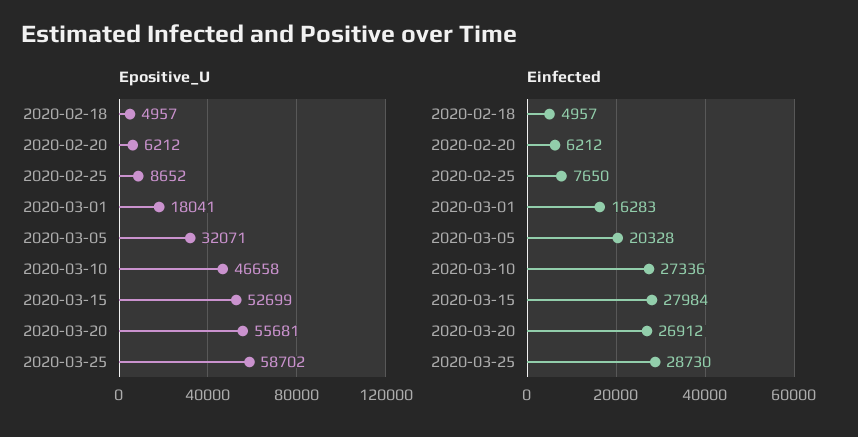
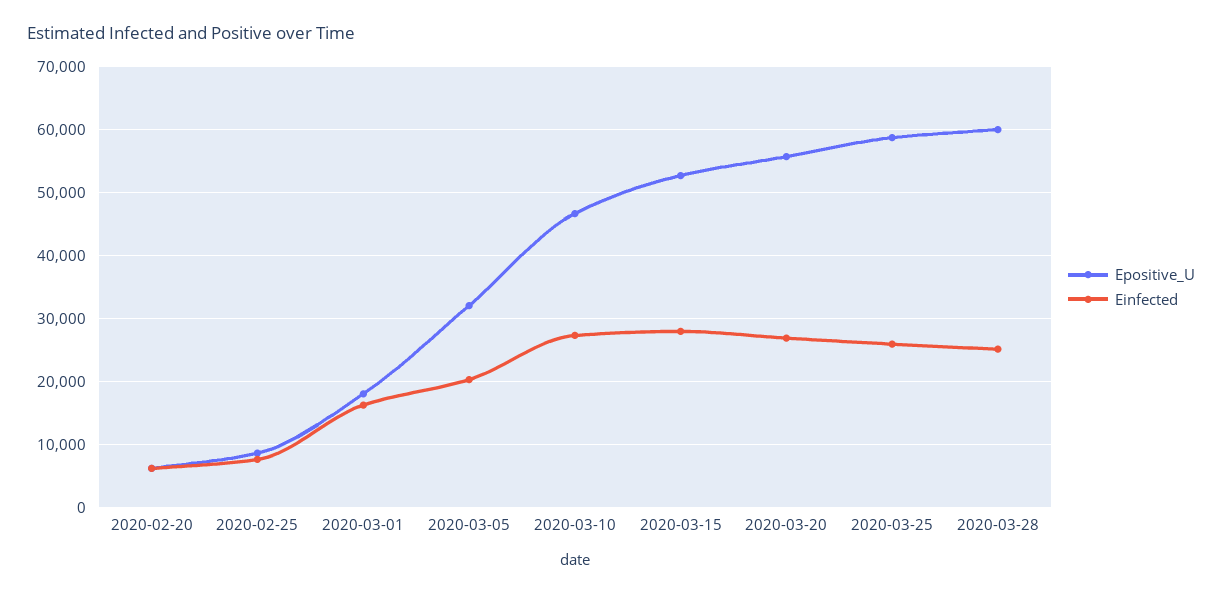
Epositive_U, 2020-02-18: 4957 -> none
Einfected, 2020-02-18: 4957 -> none
Einfected, 2020-03-25: 28730 -> 26000
Epositive_U, 2020-03-28: none -> 60000
Einfected, 2020-03-28: none -> 25000

